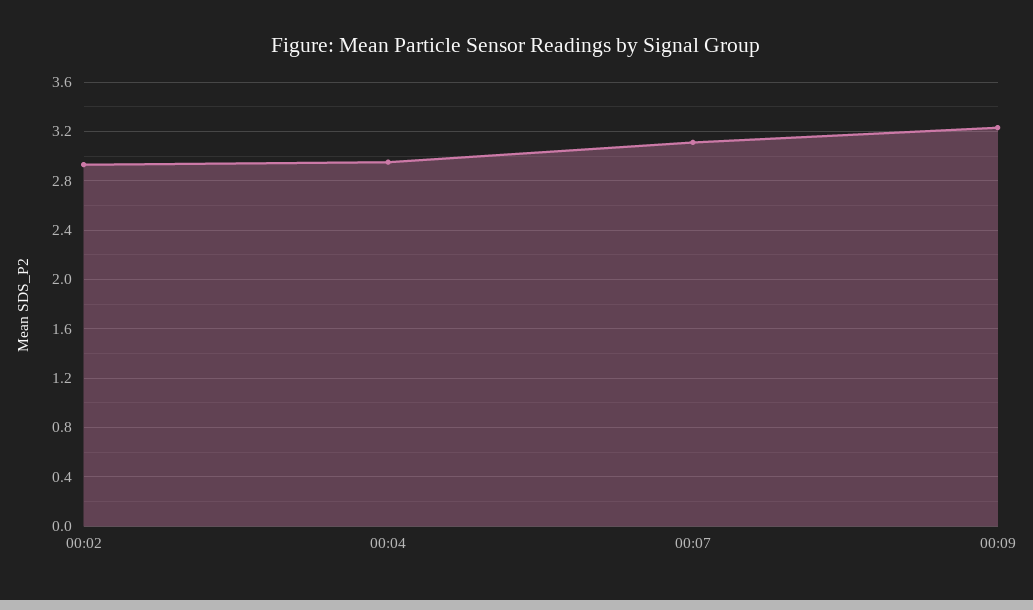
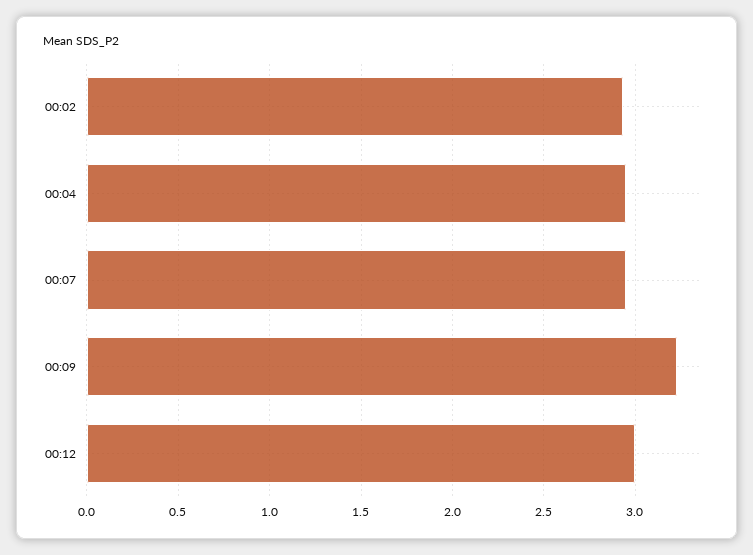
00:07: 3.1 -> 2.95
00:12: none -> 3

